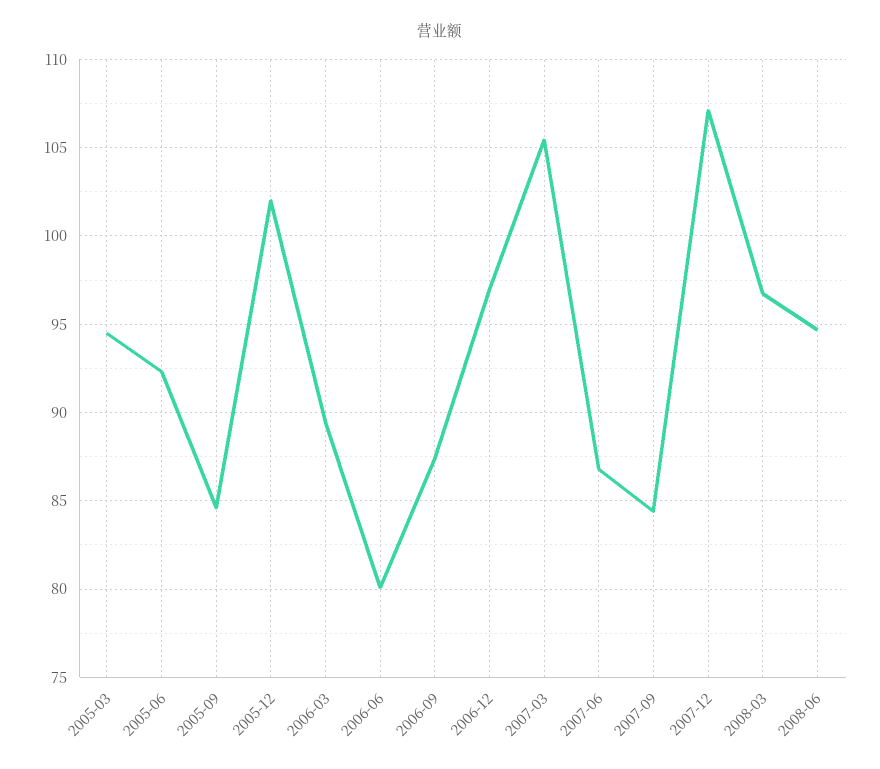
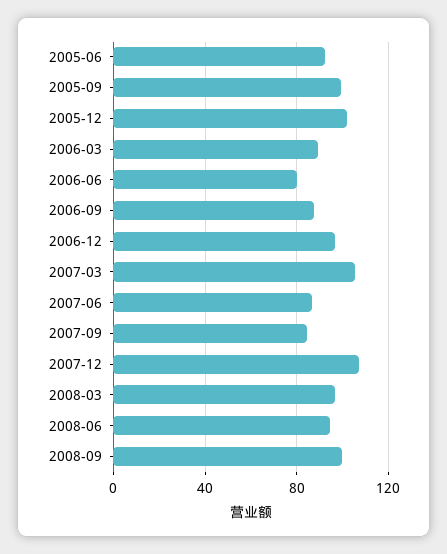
2005-03: 94.5 -> none
2005-09: 84.5 -> 100
2008-09: none -> 100

